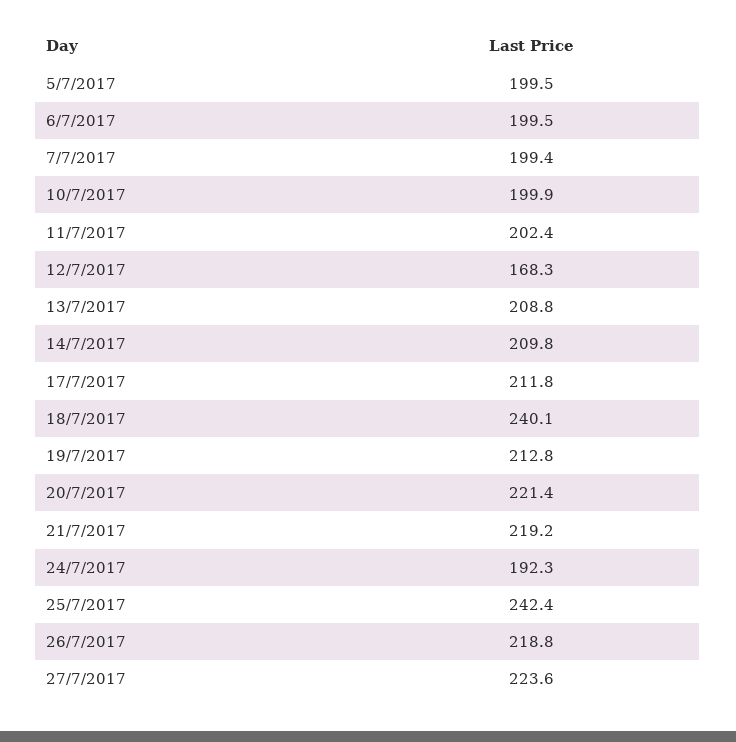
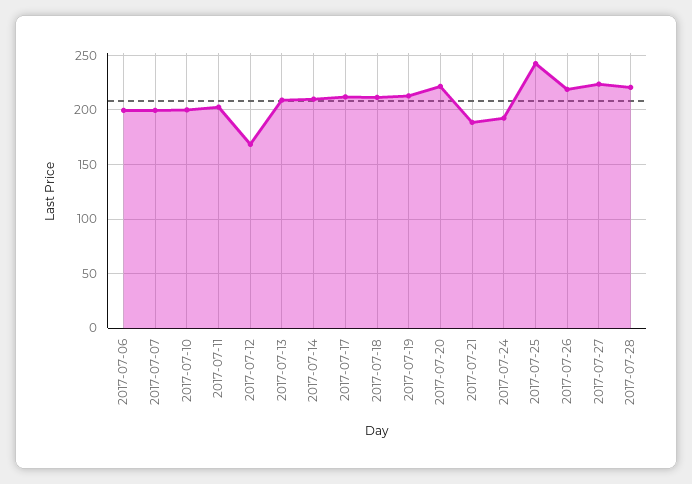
5/7/2017: 199.5 -> none
18/7/2017: 240.1 -> 210
21/7/2017: 219.2 -> 190
2017-07-28: none -> 220

